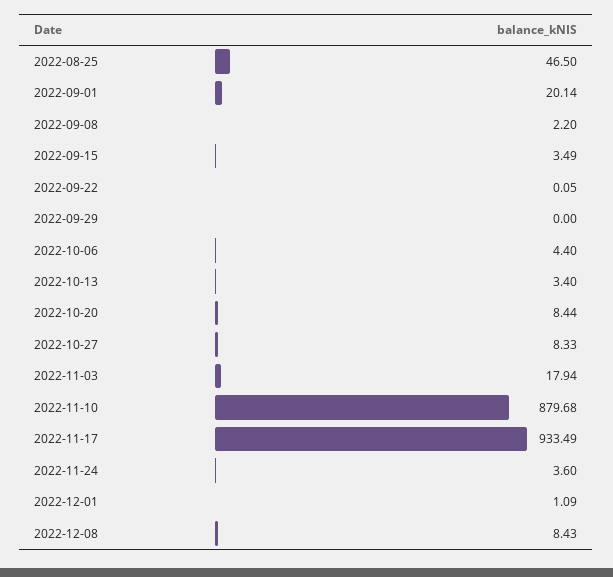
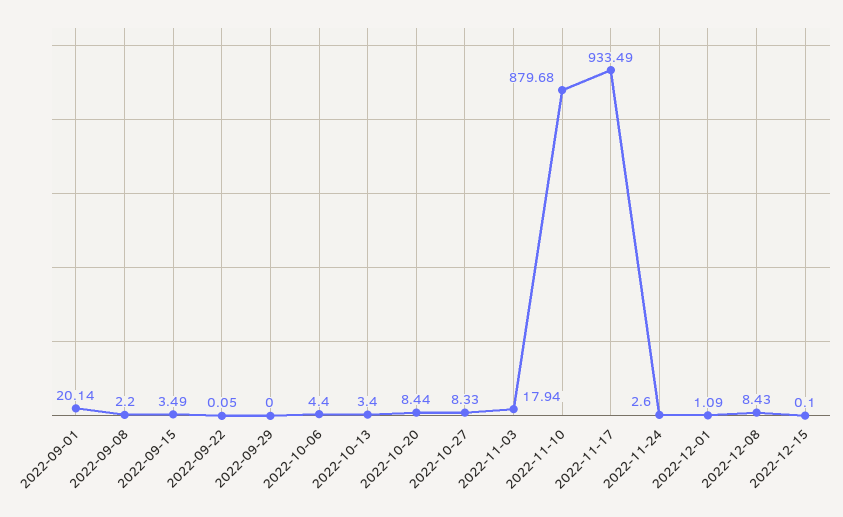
2022-08-25: 46.5 -> none
2022-11-24: 3.6 -> 2.6
2022-12-15: none -> 0.1

